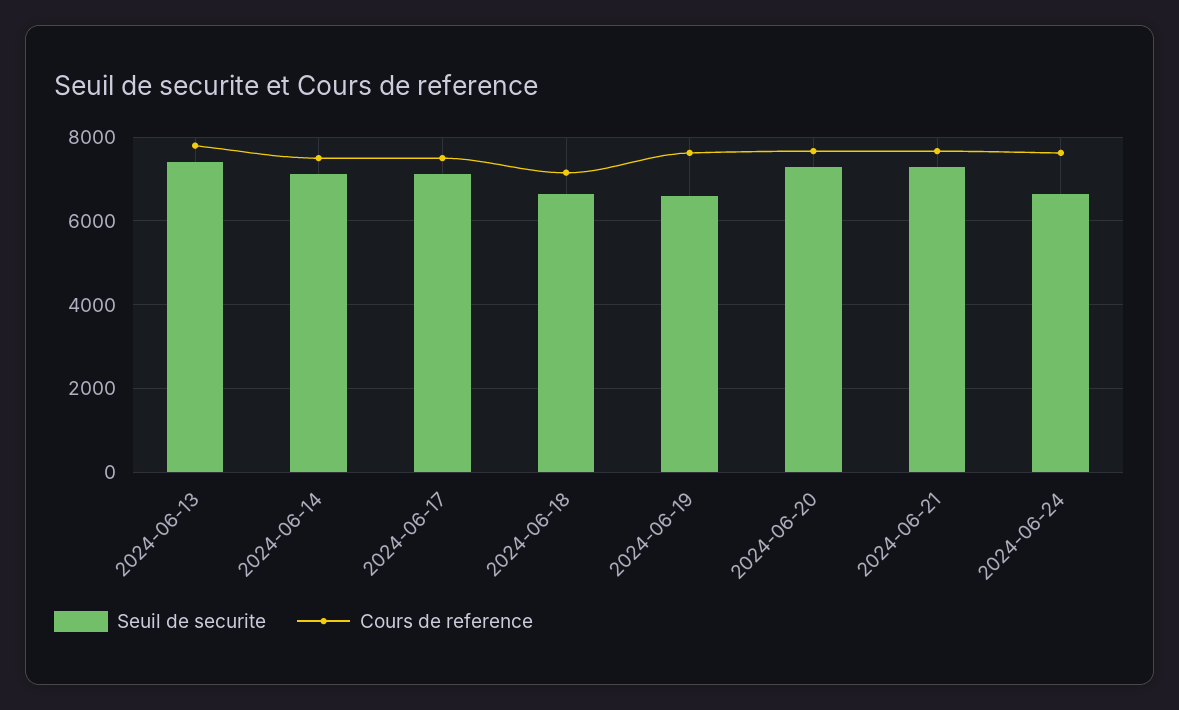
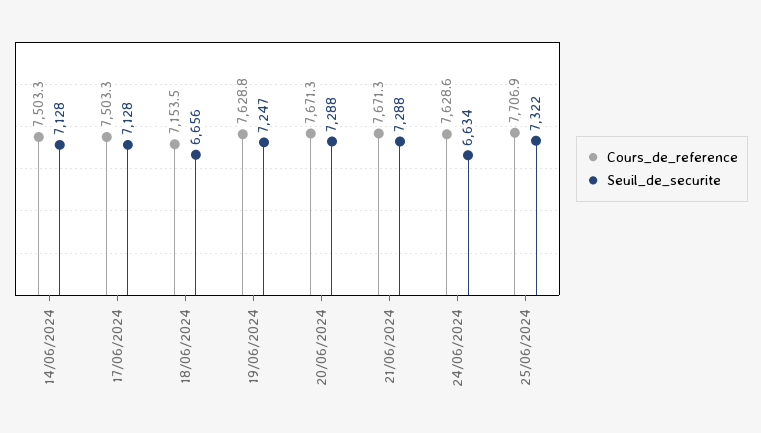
Seuil de securite, 2024-06-13: 7400 -> none
Cours de reference, 2024-06-13: 7800 -> none
Seuil de securite, 2024-06-19: 6600 -> 7247
Cours de reference, 25/06/2024: none -> 7706.9
Seuil de securite, 25/06/2024: none -> 7322

